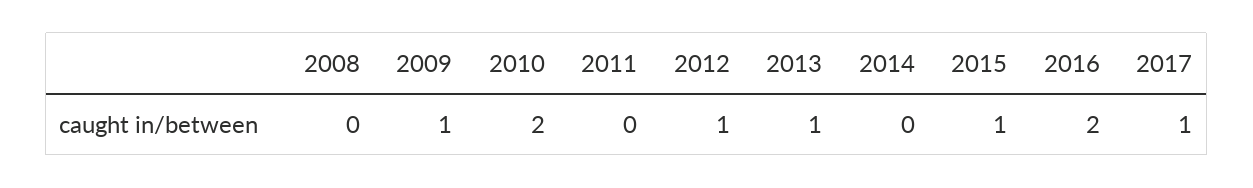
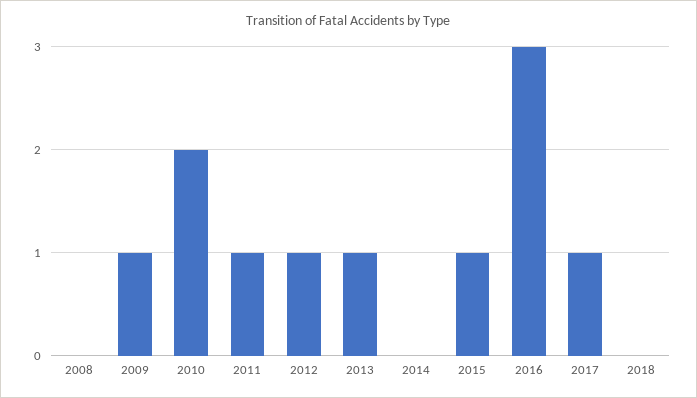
2011: 0 -> 1
2016: 2 -> 3
2018: none -> 0

